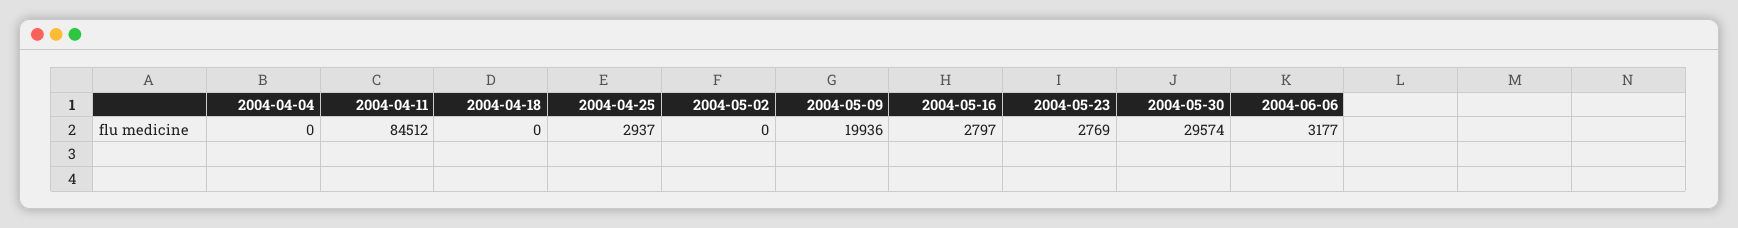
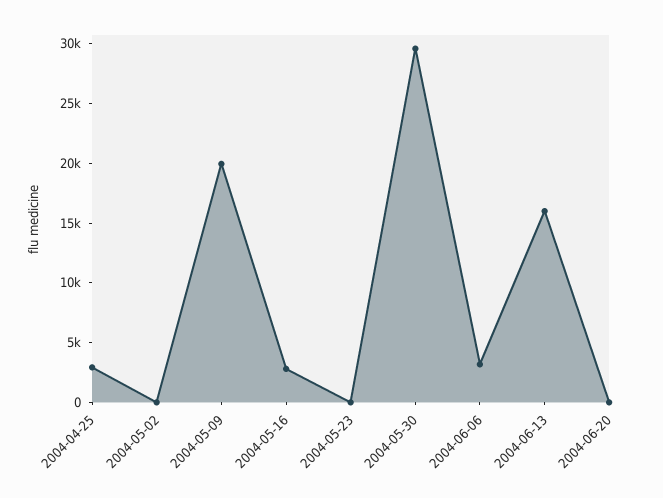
2004-04-04: 0 -> none
2004-04-11: 84512 -> none
2004-04-18: 0 -> none
2004-05-23: 2769 -> 0
2004-06-13: none -> 16000
2004-06-20: none -> 0

